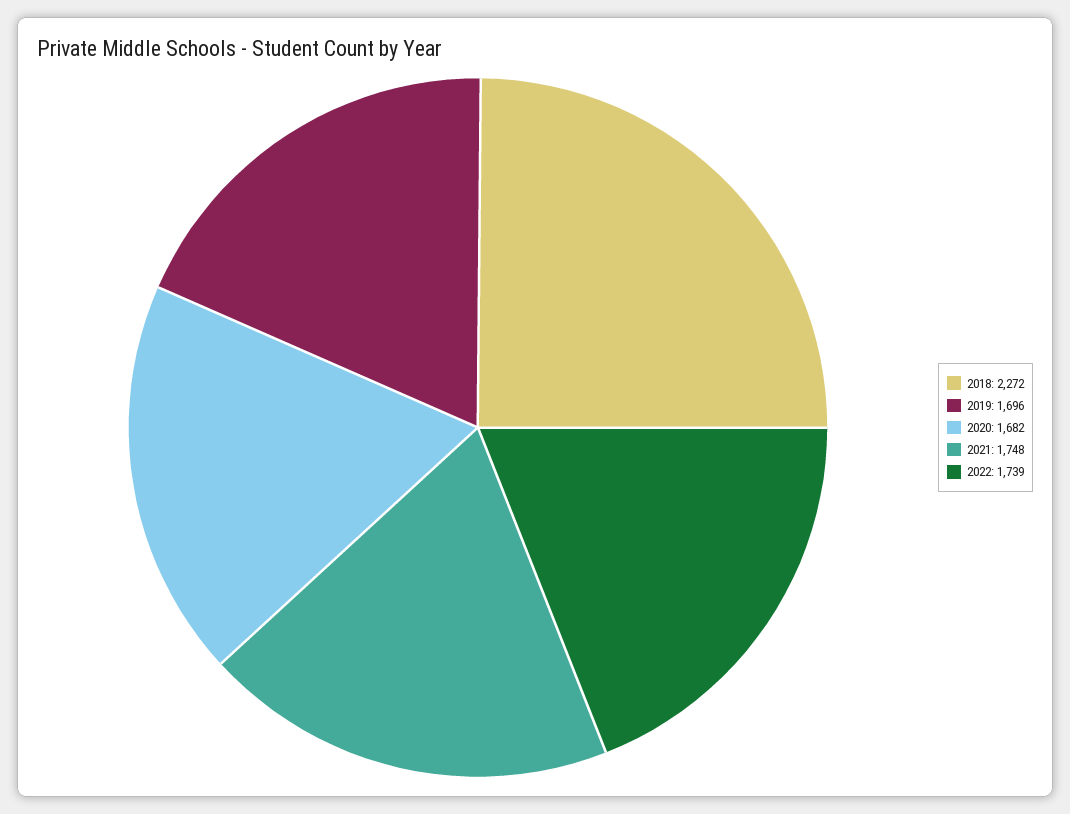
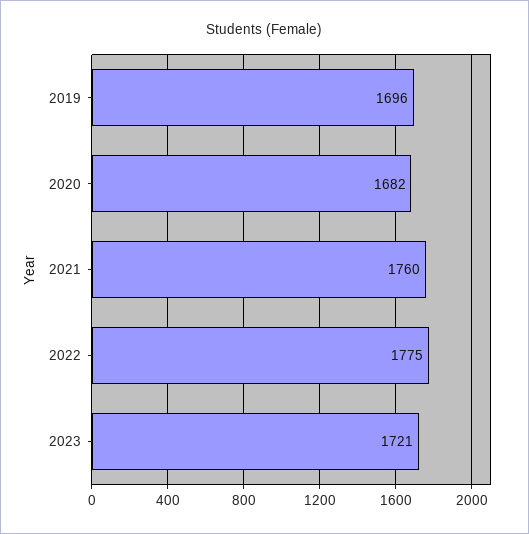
2018: 2272 -> none
2021: 1748 -> 1760
2022: 1739 -> 1775
2023: none -> 1721

